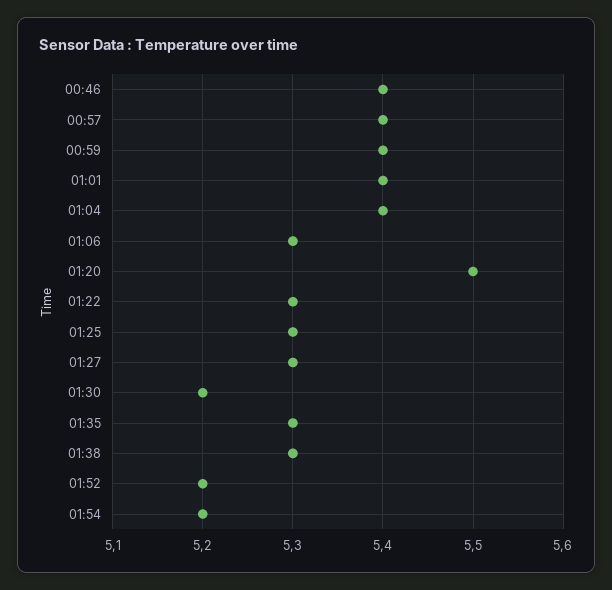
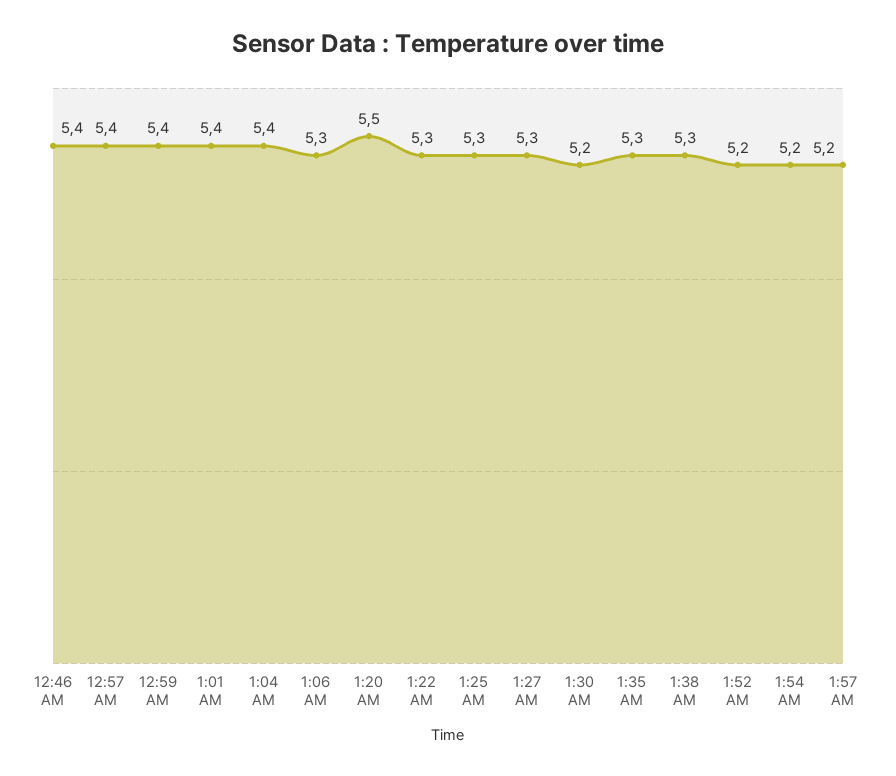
1:57 AM: none -> 5.2

